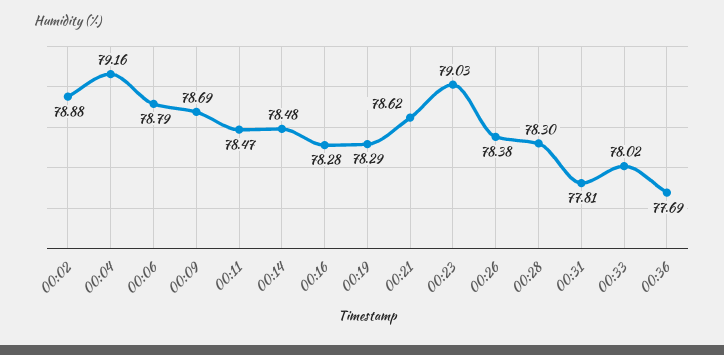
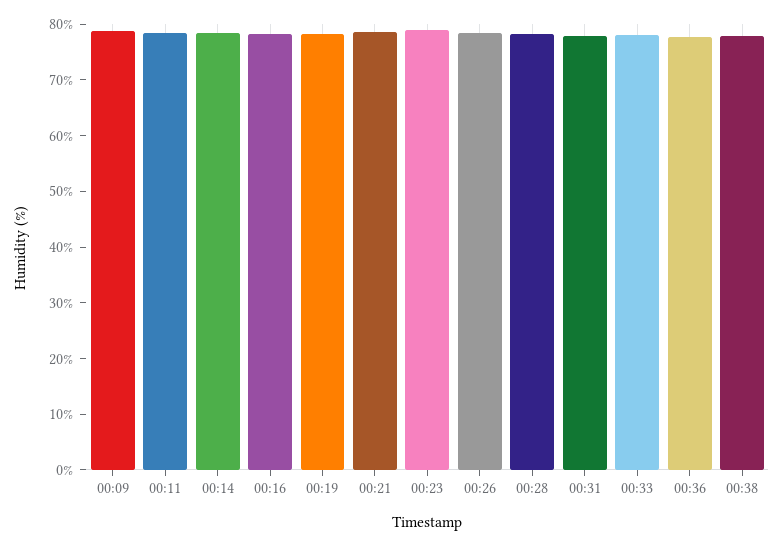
00:02: 78.88 -> none
00:04: 79.16 -> none
00:06: 78.79 -> none
00:38: none -> 78

